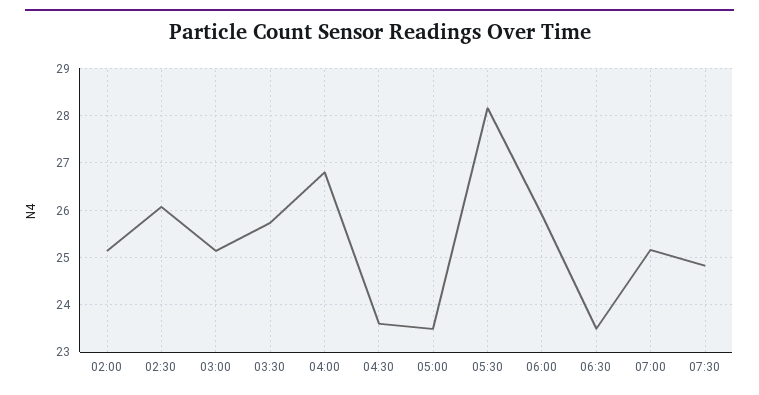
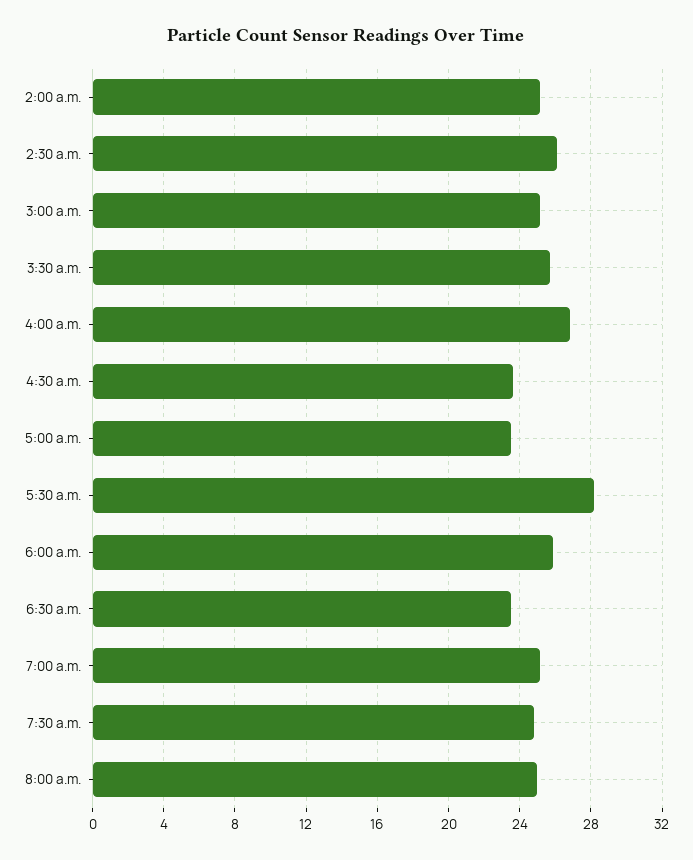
8:00 a.m.: none -> 25

